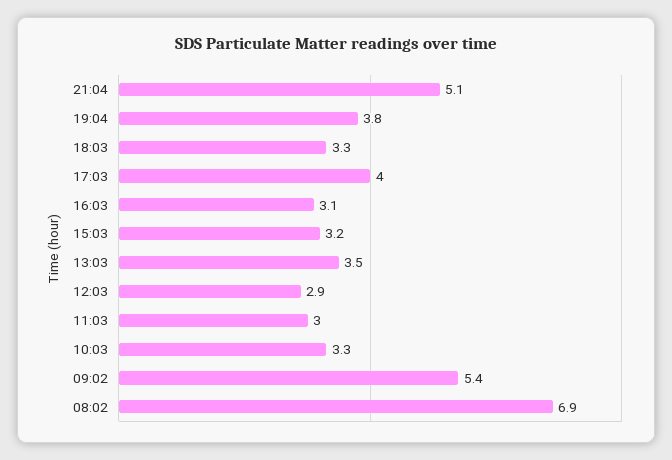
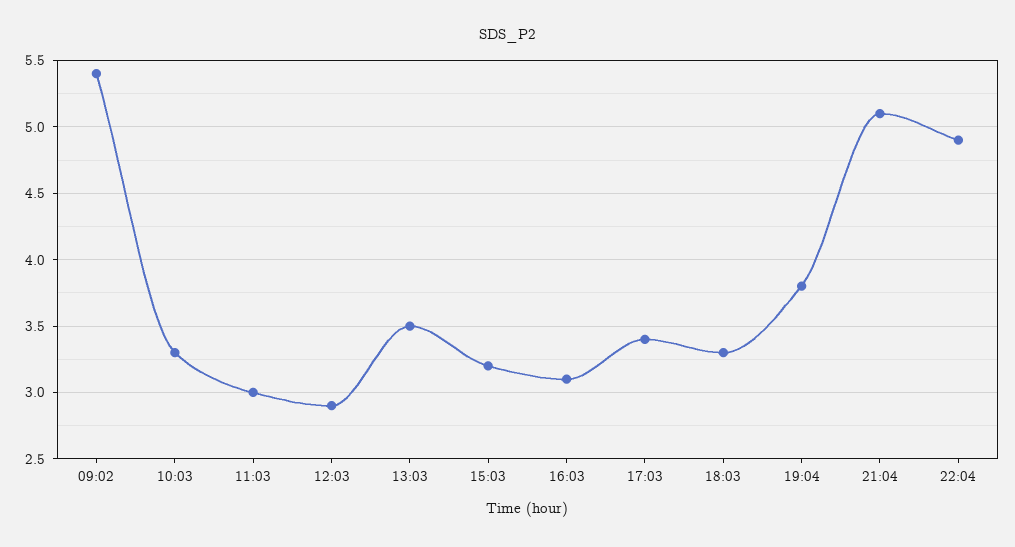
17:03: 4 -> 3.4
08:02: 6.9 -> none
22:04: none -> 4.9

